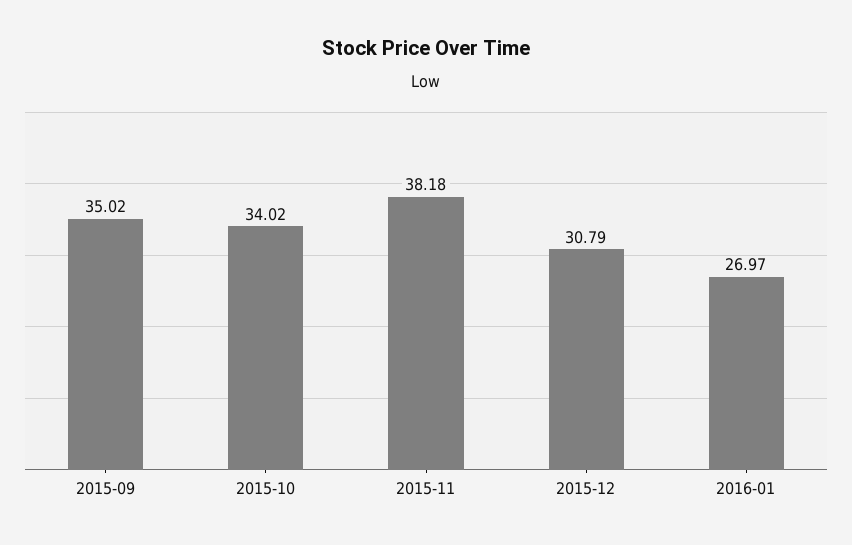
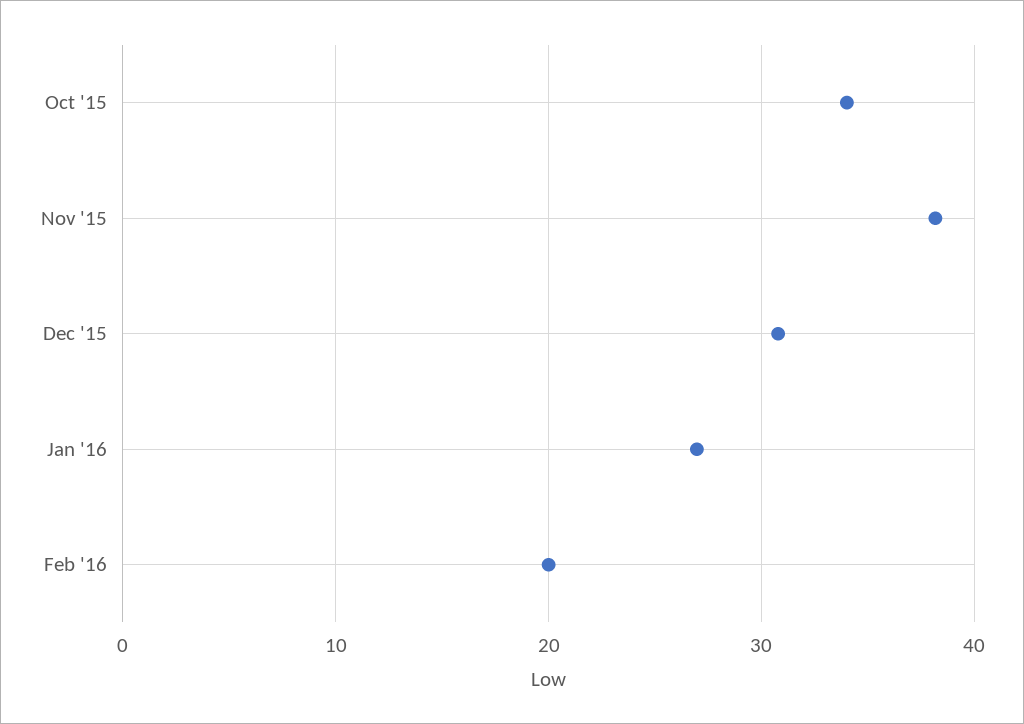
2015-09: 35.02 -> none
Feb '16: none -> 20

